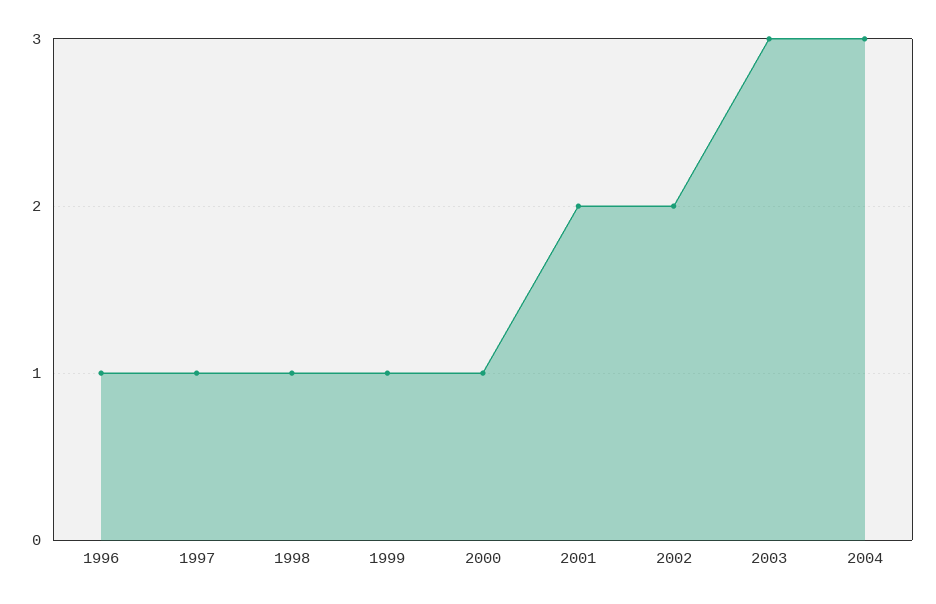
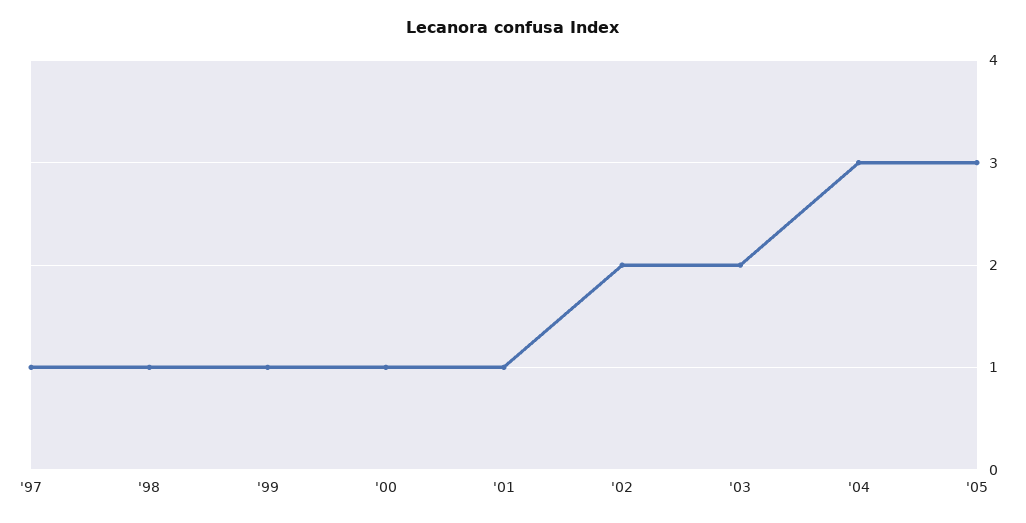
1996: 1 -> none
2001: 2 -> 1
2003: 3 -> 2
'05: none -> 3

